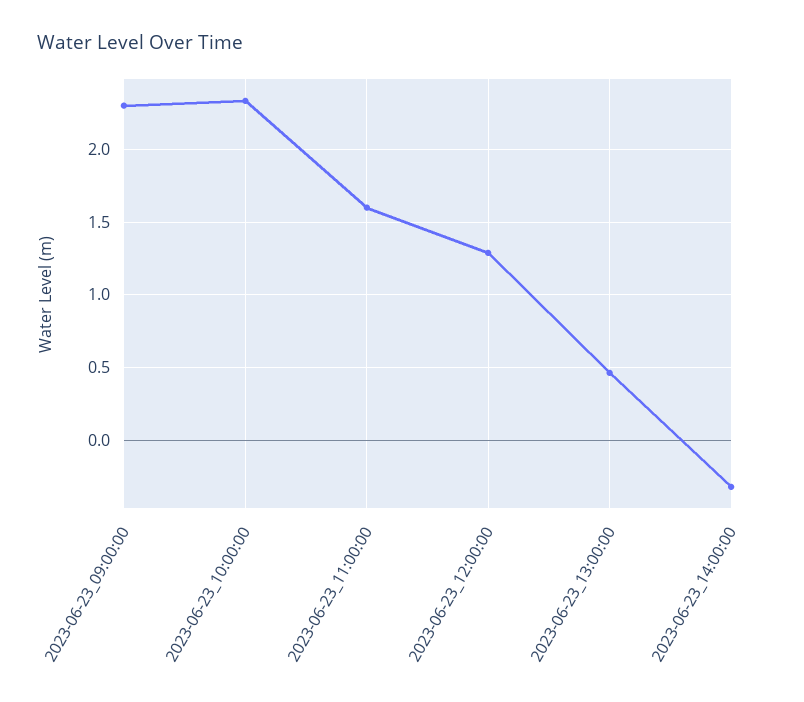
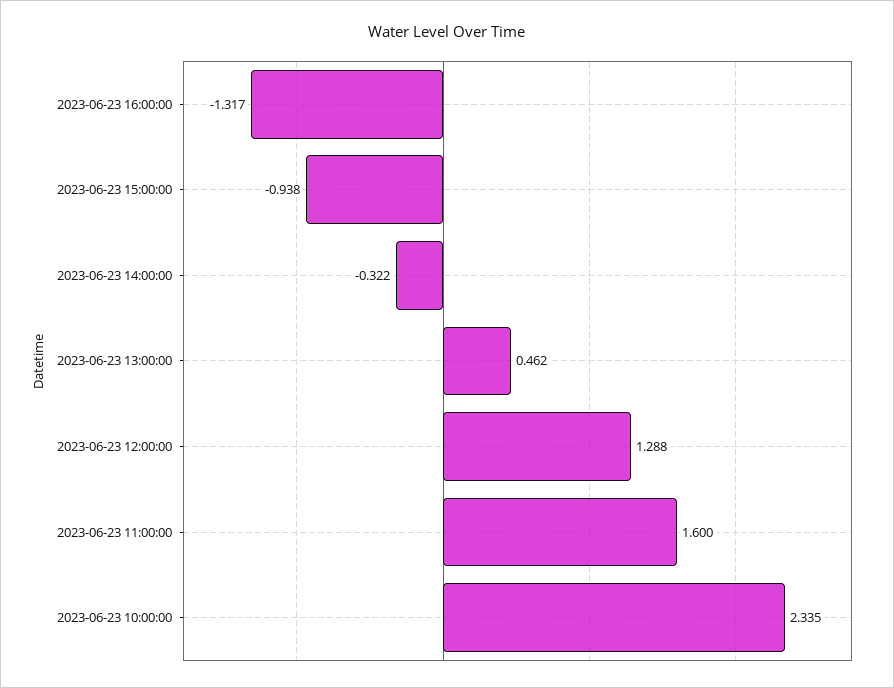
2023-06-23_09:00:00: 2.3 -> none
2023-06-23 16:00:00: none -> -1.317
2023-06-23 15:00:00: none -> -0.938

